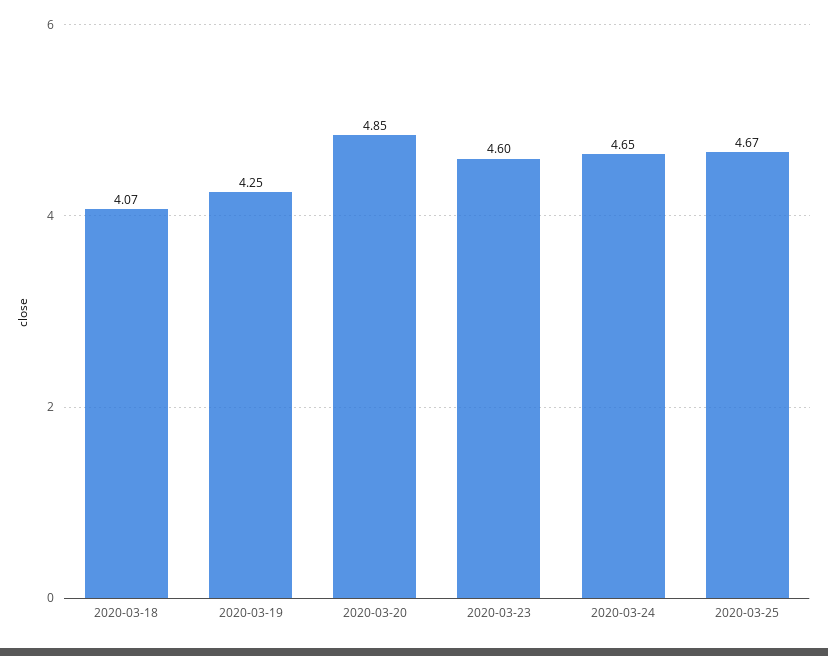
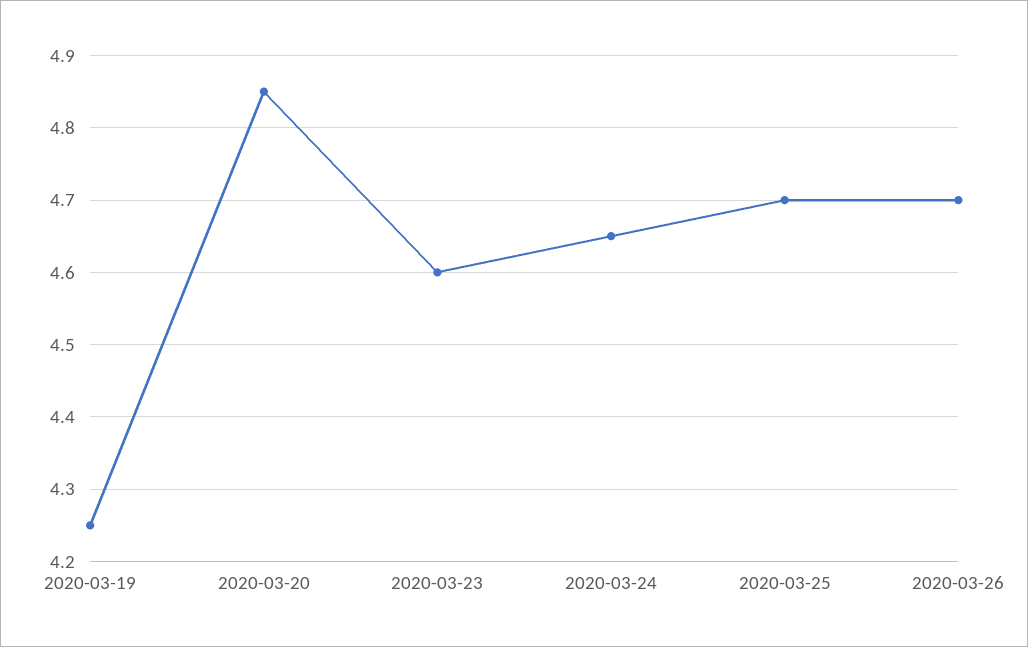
2020-03-18: 4.07 -> none
2020-03-25: 4.67 -> 4.7
2020-03-26: none -> 4.7

